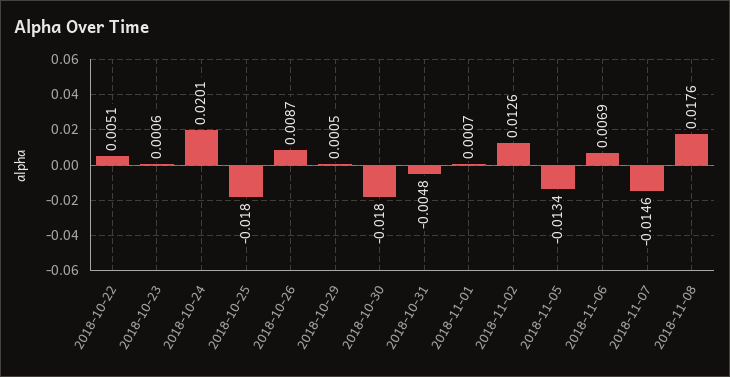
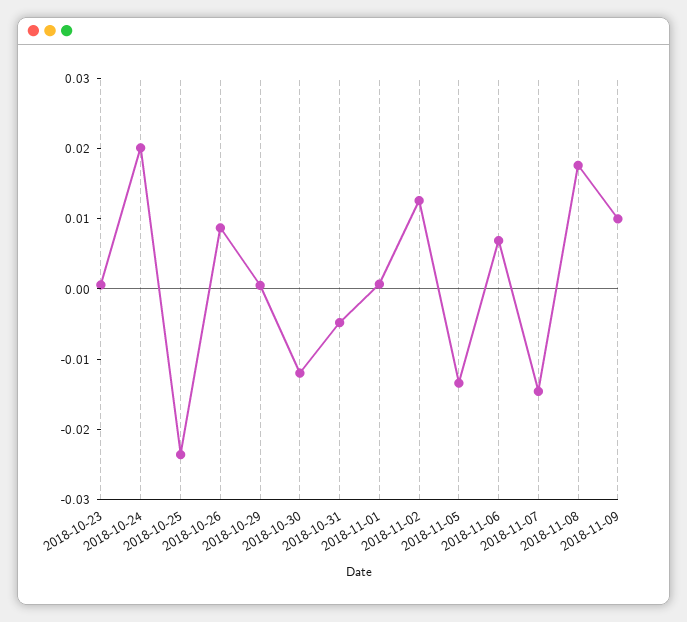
2018-10-22: 0.0051 -> none
2018-10-25: -0.018 -> -0.024
2018-10-30: -0.018 -> -0.012
2018-11-09: none -> 0.01

